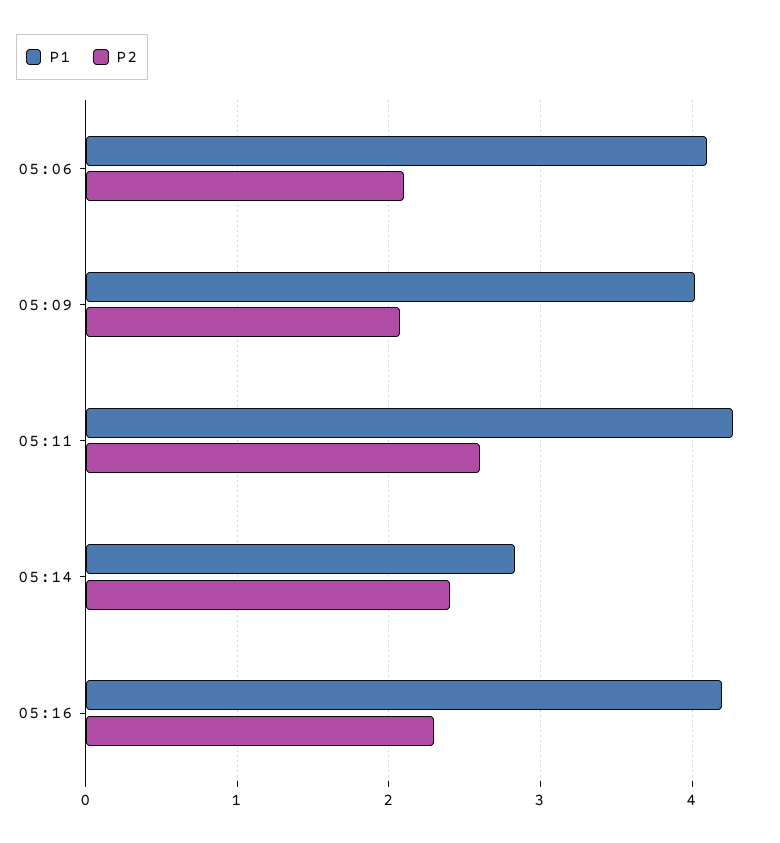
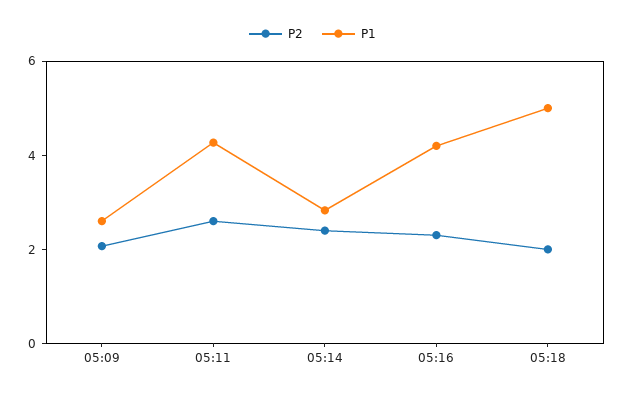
P1, 05:06: 4.1 -> none
P2, 05:06: 2.1 -> none
P1, 05:09: 4 -> 2.5
P2, 05:18: none -> 2
P1, 05:18: none -> 5

